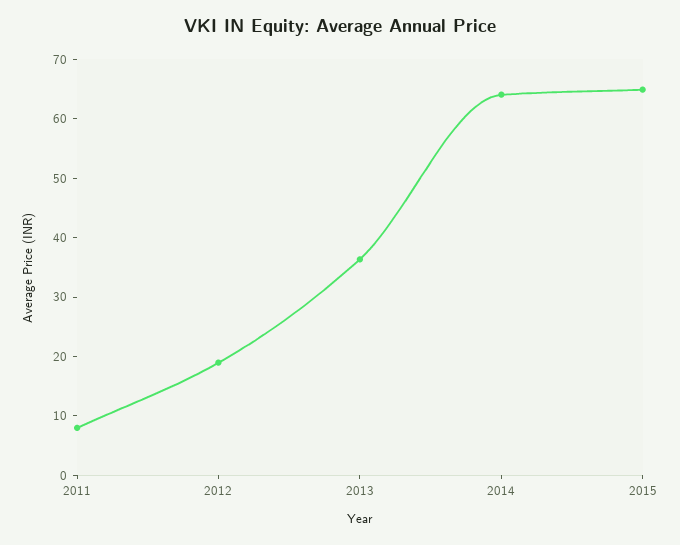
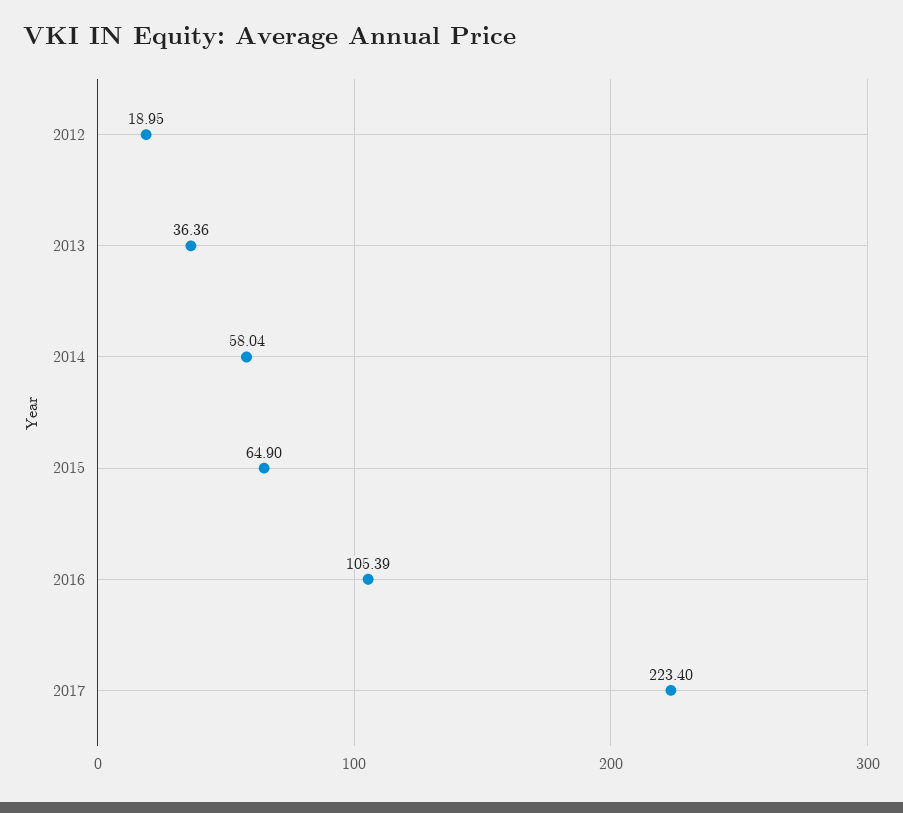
2011: 8 -> none
2014: 64 -> 58.04
2016: none -> 105.39
2017: none -> 223.4

